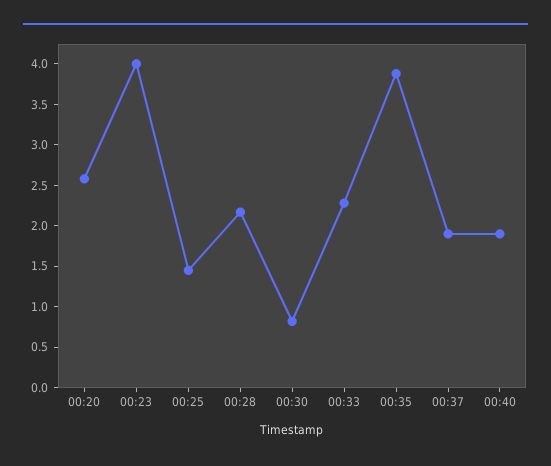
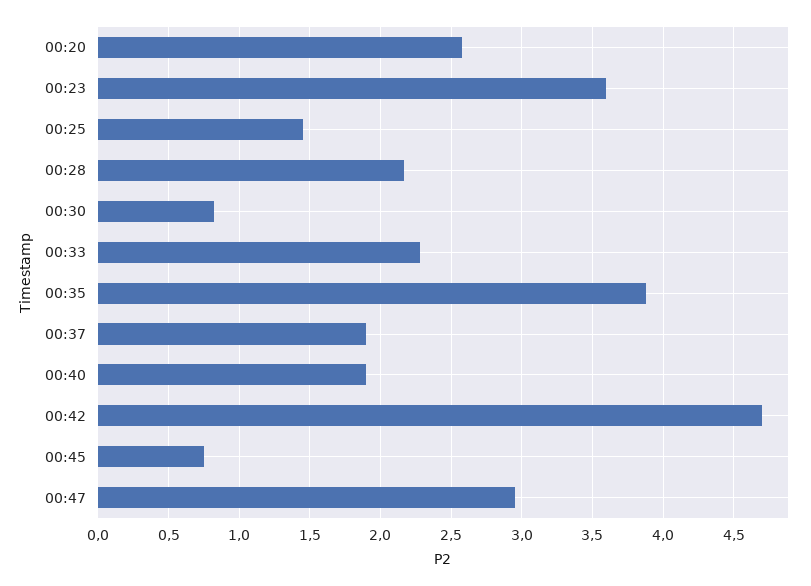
00:23: 4 -> 3.6
00:42: none -> 4.7
00:45: none -> 0.75
00:47: none -> 2.95

